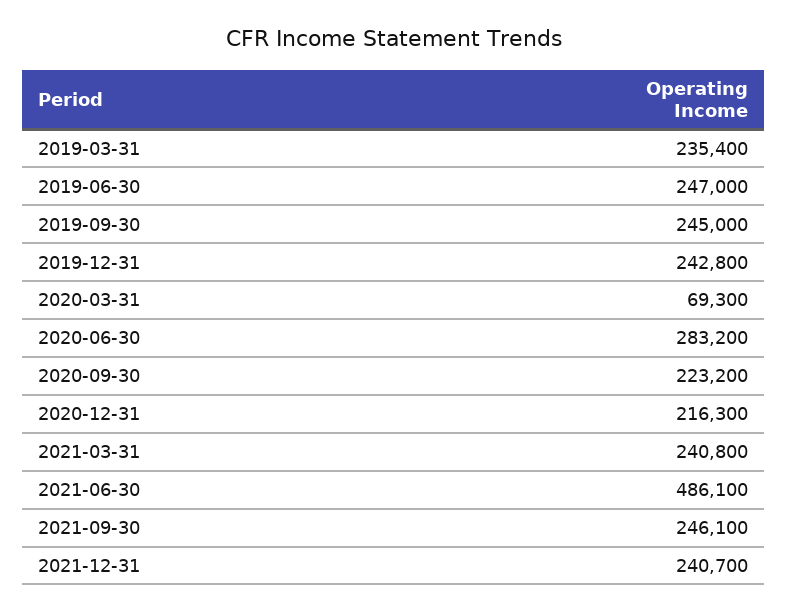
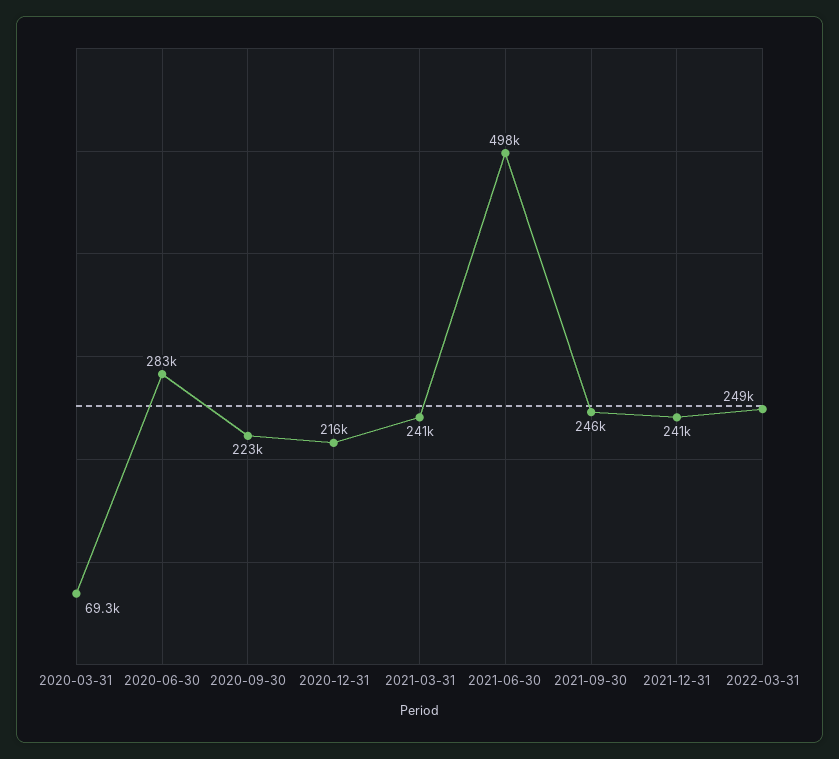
2019-03-31: 235400 -> none
2019-06-30: 247000 -> none
2019-09-30: 245000 -> none
2019-12-31: 242800 -> none
2021-06-30: 486100 -> 498000
2022-03-31: none -> 249000

